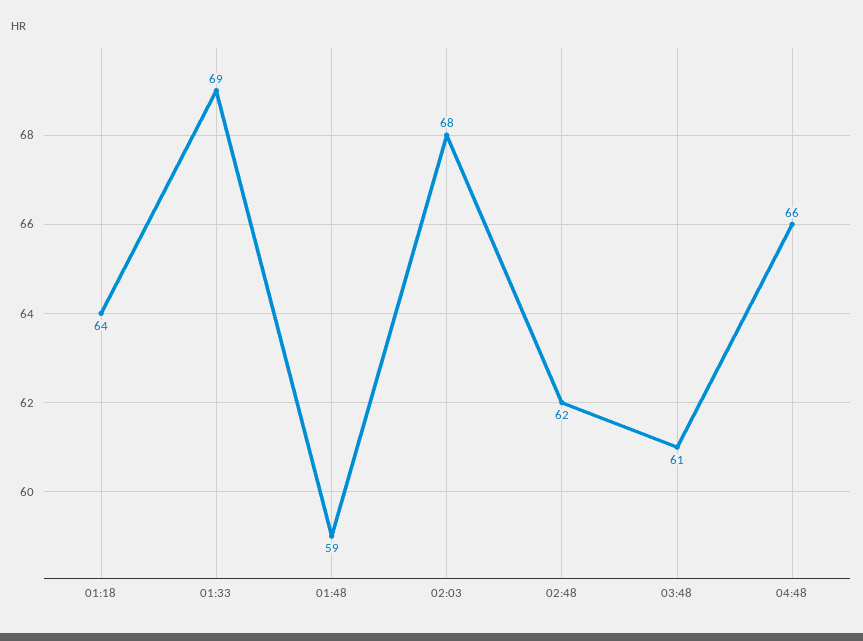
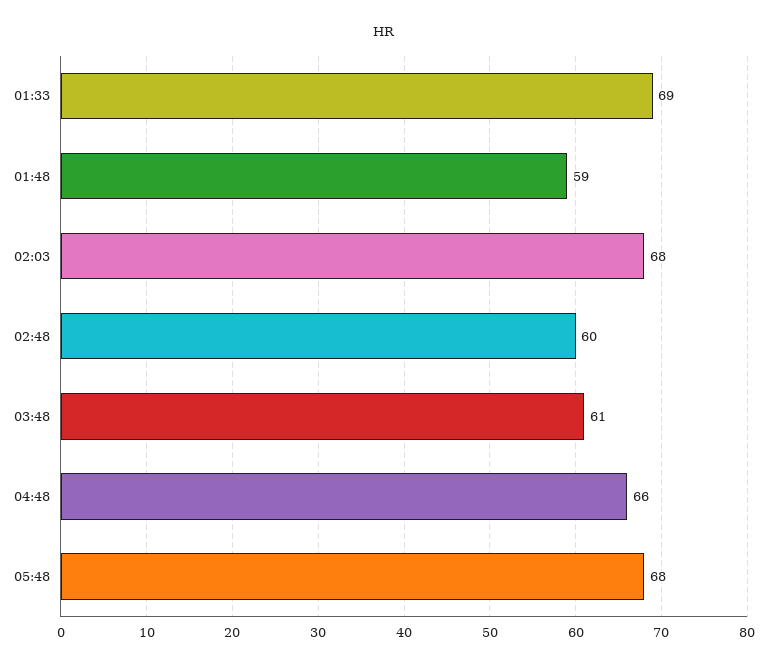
01:18: 64 -> none
02:48: 62 -> 60
05:48: none -> 68

